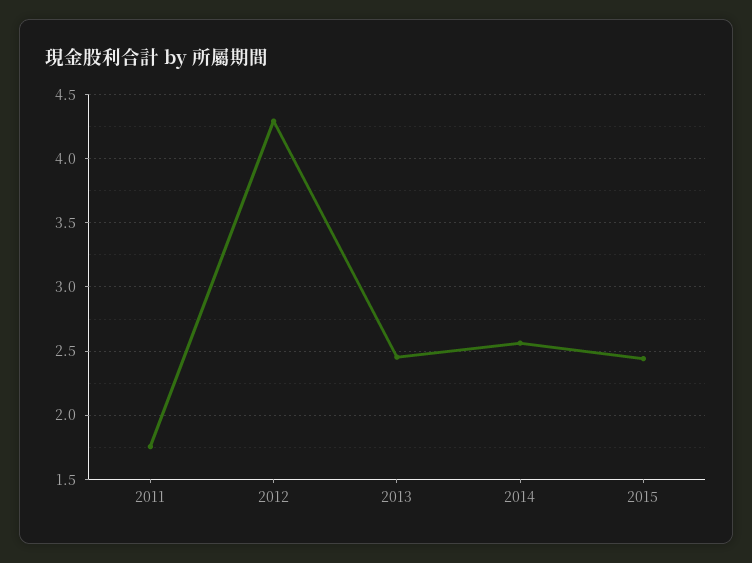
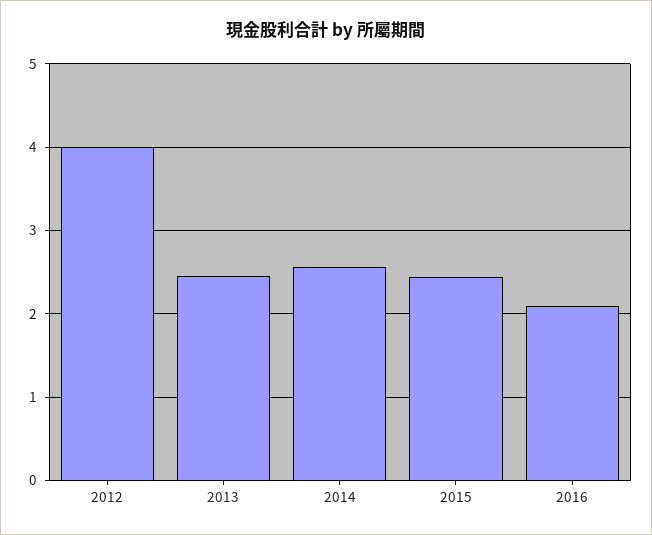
2011: 1.75 -> none
2012: 4.3 -> 4
2016: none -> 2.1

